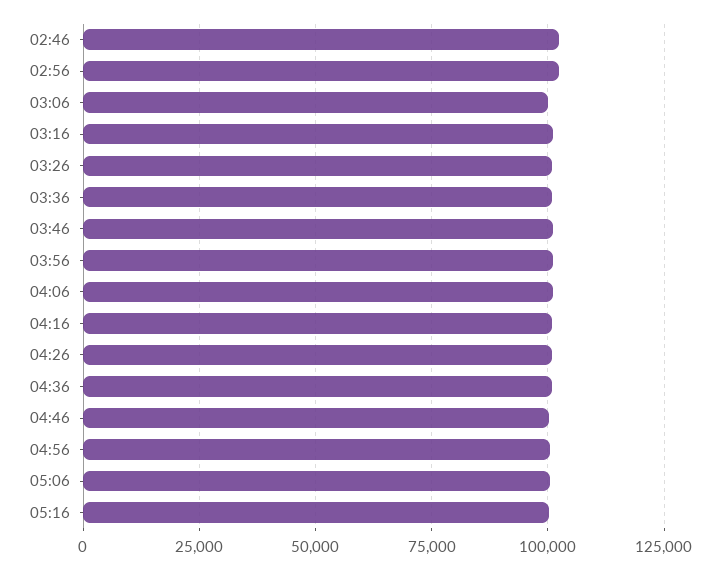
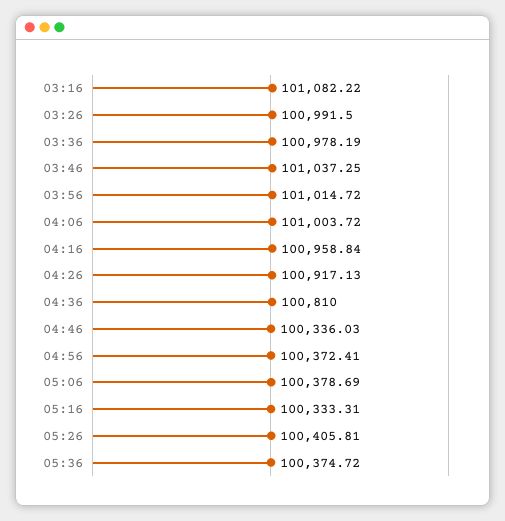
02:46: 102500 -> none
02:56: 102500 -> none
03:06: 100000 -> none
05:26: none -> 100405.81
05:36: none -> 100374.72

